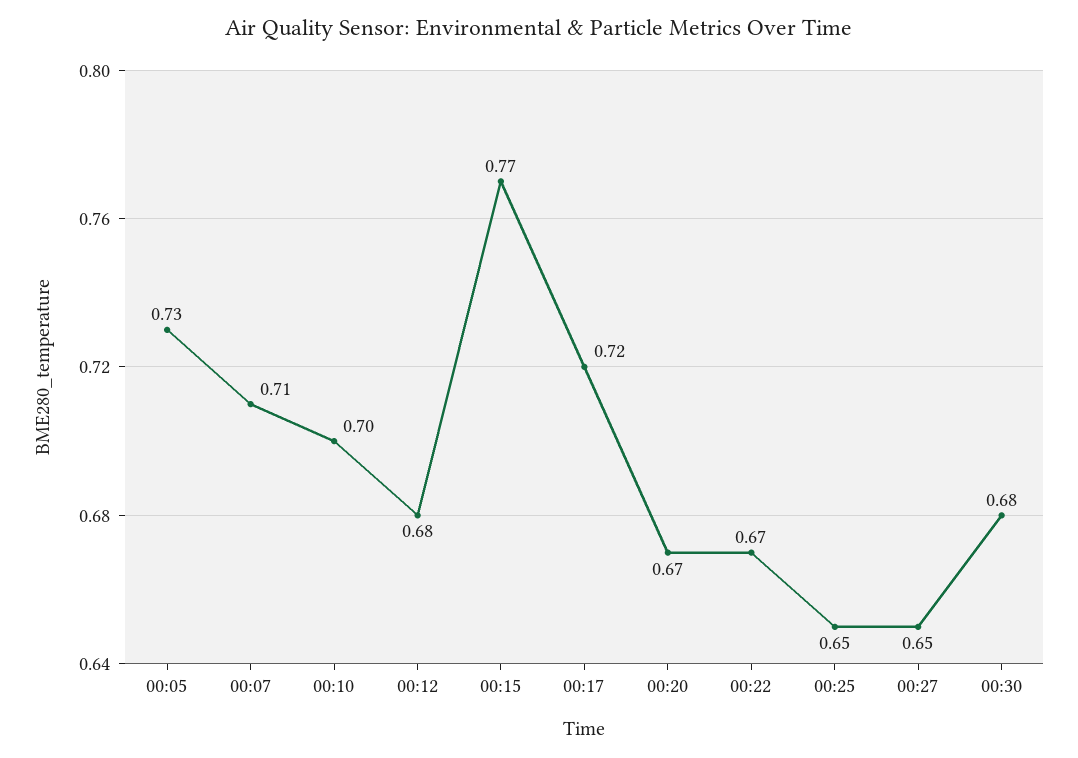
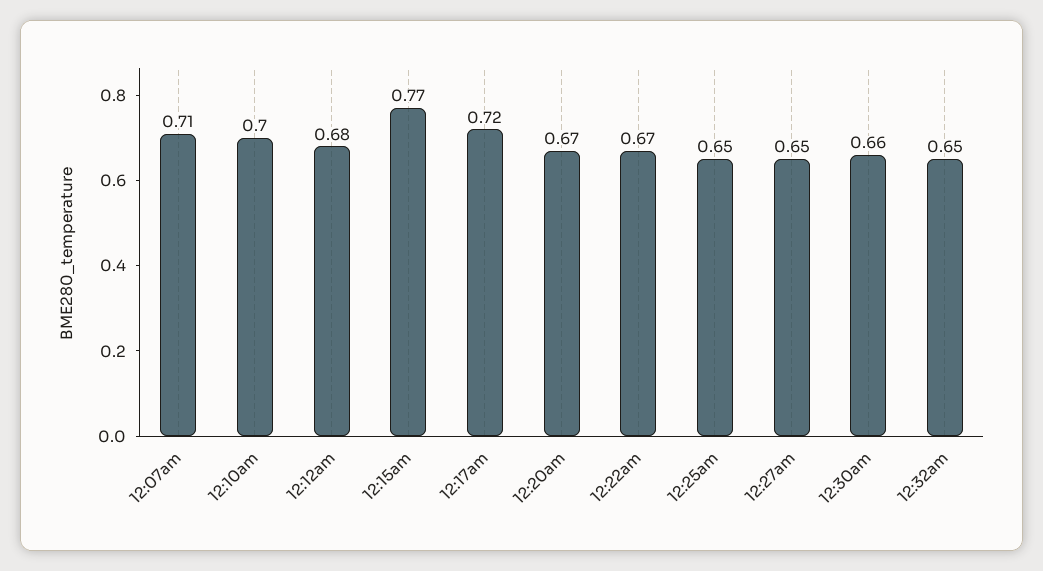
00:05: 0.73 -> none
00:30: 0.68 -> 0.66
12:32am: none -> 0.65

